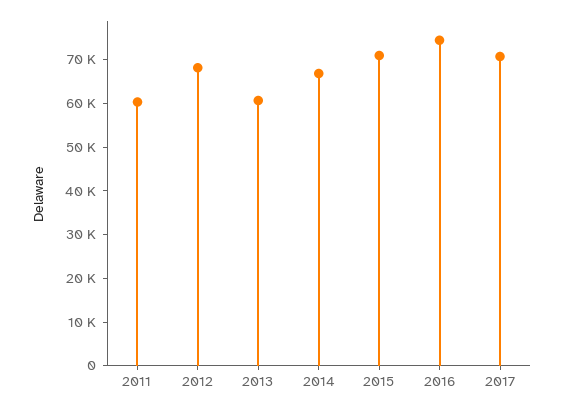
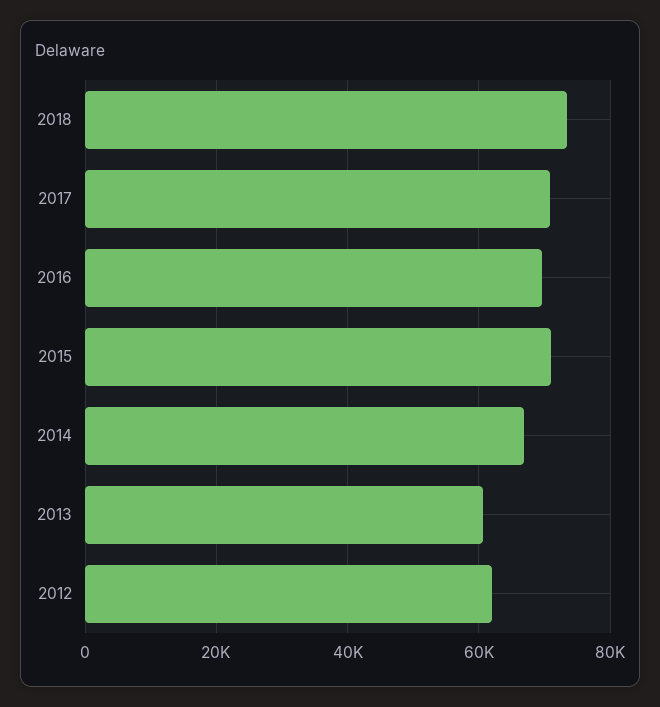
2011: 60000 -> none
2012: 68000 -> 62000
2016: 74000 -> 70000
2018: none -> 74000

